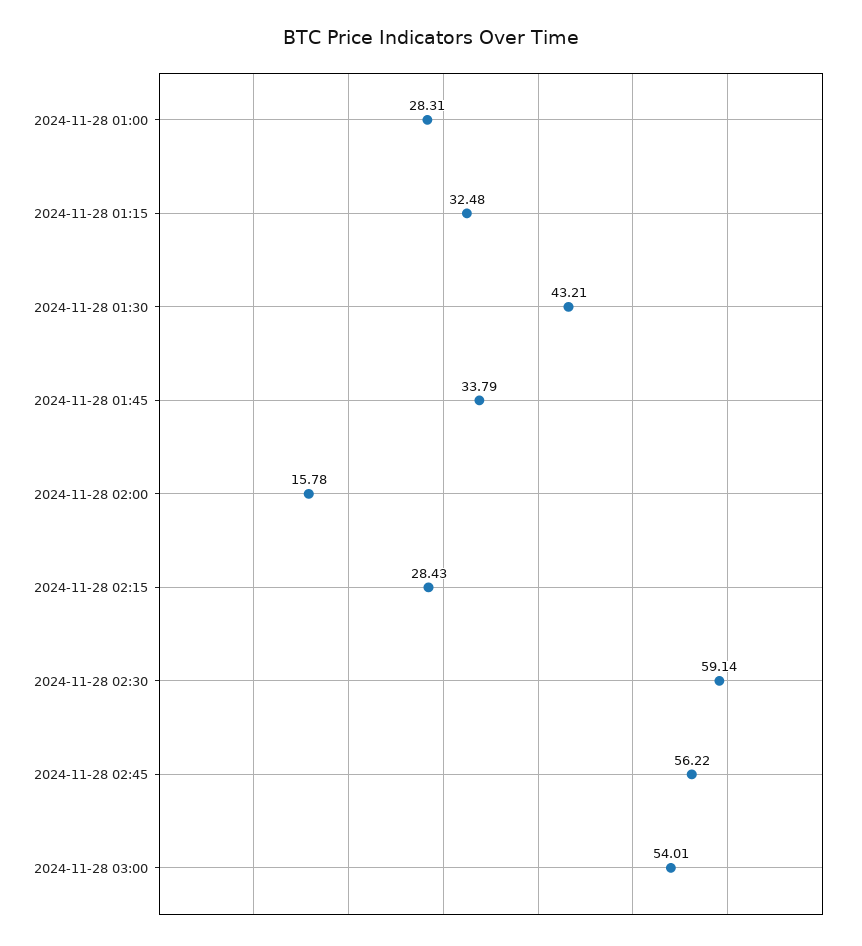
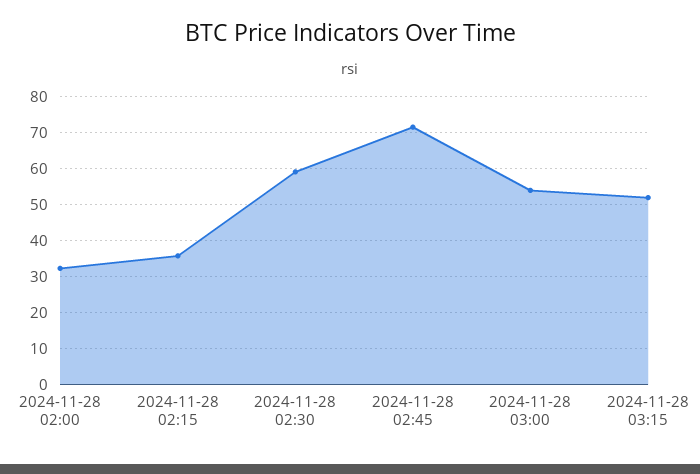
2024-11-28 01:00: 28.31 -> none
2024-11-28 01:15: 32.48 -> none
2024-11-28 01:30: 43.21 -> none
2024-11-28 01:45: 33.79 -> none
2024-11-28 02:00: 15.78 -> 32
2024-11-28 02:15: 28.43 -> 36
2024-11-28 02:45: 56.22 -> 72
2024-11-28 03:15: none -> 52

